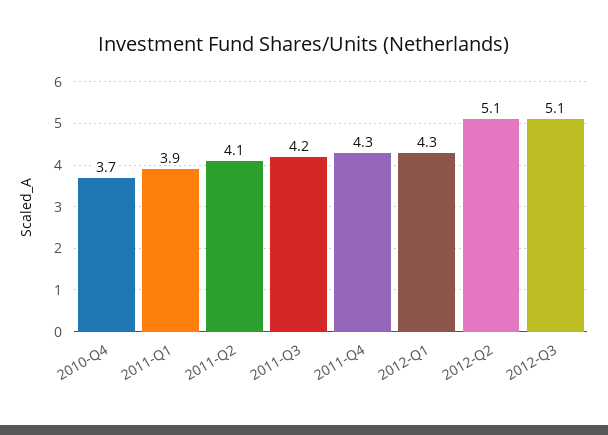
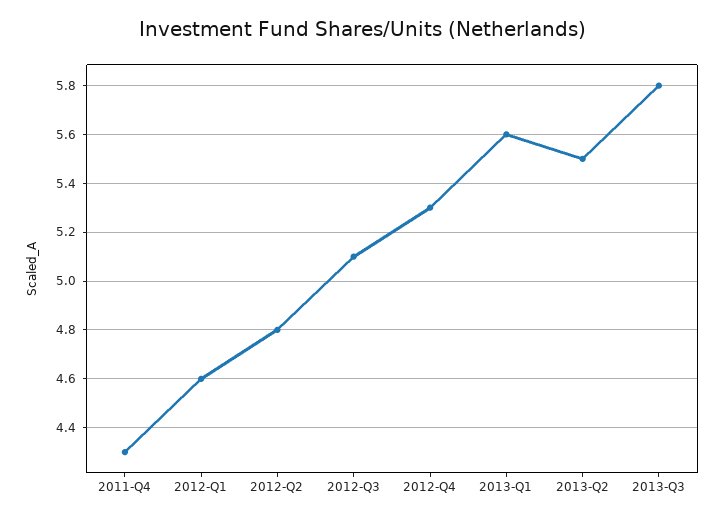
2010-Q4: 3.7 -> none
2011-Q1: 3.9 -> none
2011-Q2: 4.1 -> none
2011-Q3: 4.2 -> none
2012-Q1: 4.3 -> 4.6
2012-Q2: 5.1 -> 4.8
2012-Q4: none -> 5.3
2013-Q1: none -> 5.6
2013-Q2: none -> 5.5
2013-Q3: none -> 5.8

